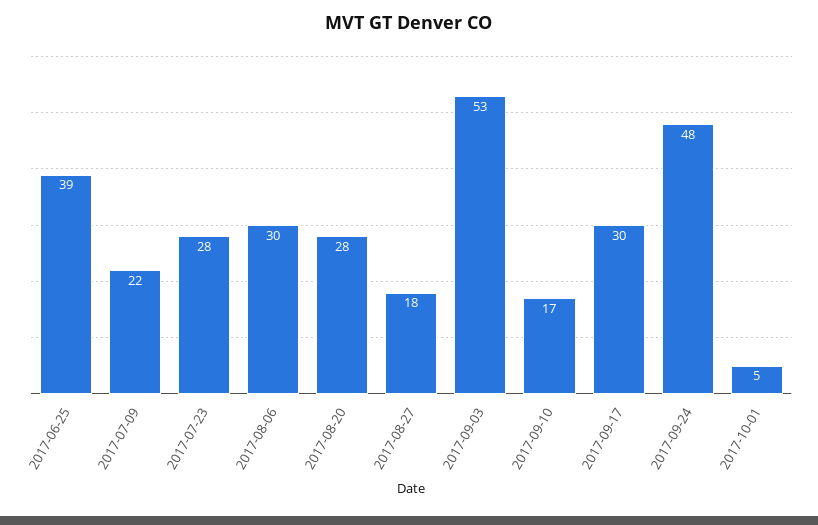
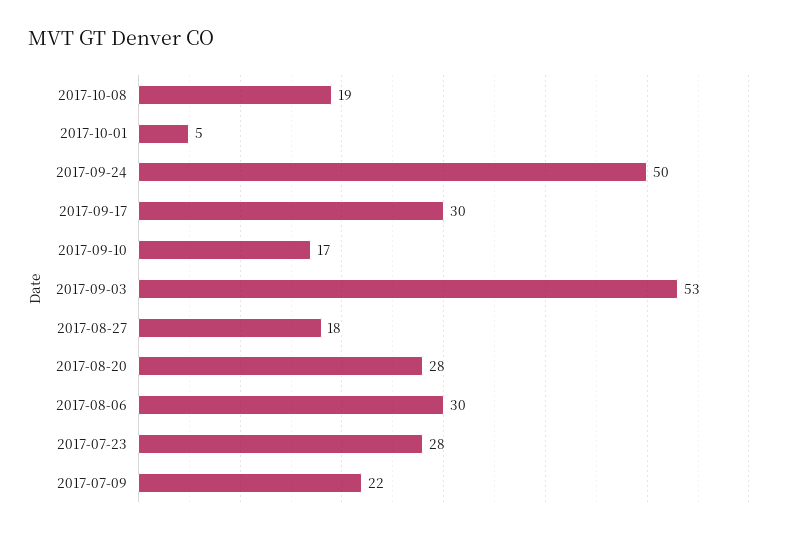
2017-06-25: 39 -> none
2017-09-24: 48 -> 50
2017-10-08: none -> 19

